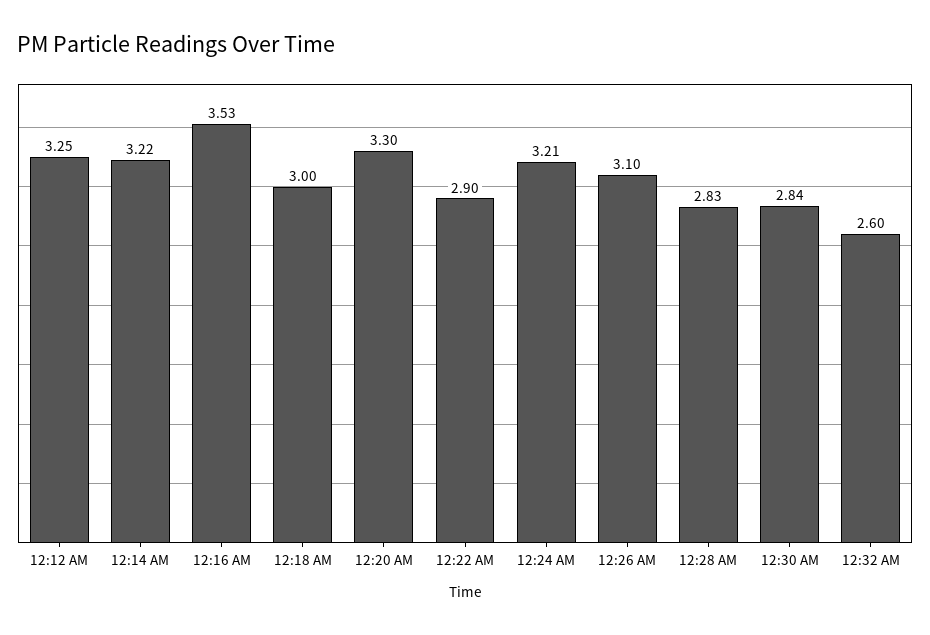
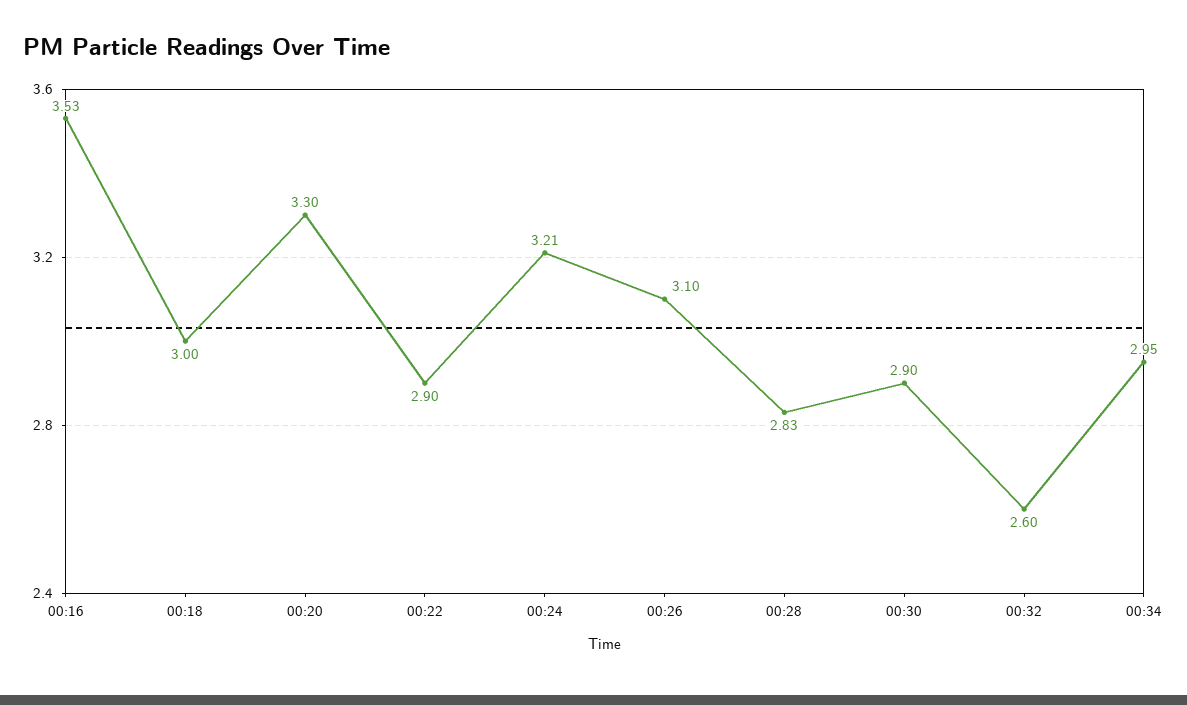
12:12 AM: 3.25 -> none
12:14 AM: 3.22 -> none
12:30 AM: 2.84 -> 2.9
00:34: none -> 2.95

